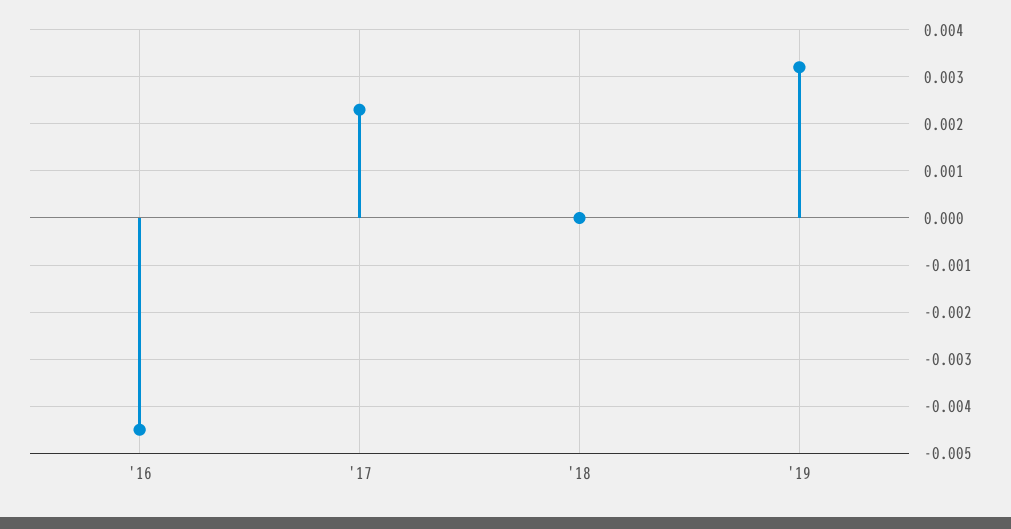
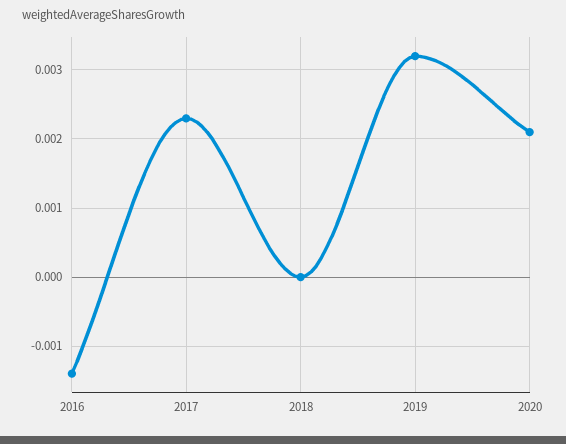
'16: -0.0045 -> -0.0014
2020: none -> 0.0021

